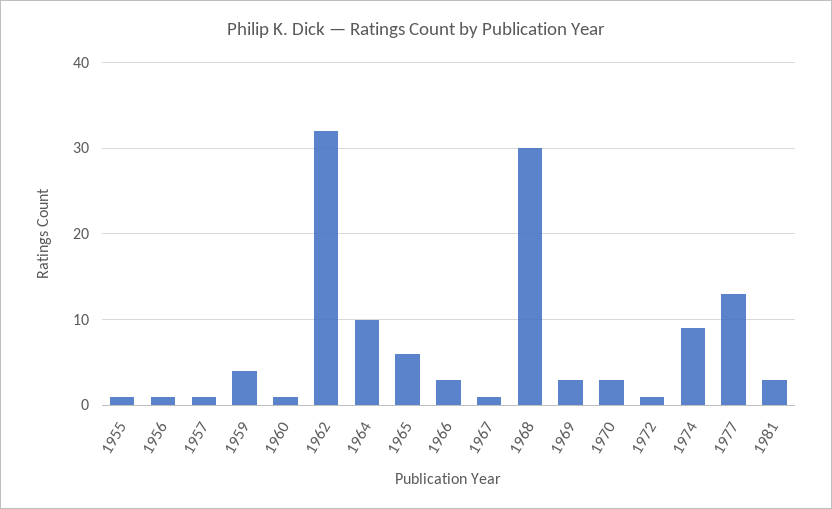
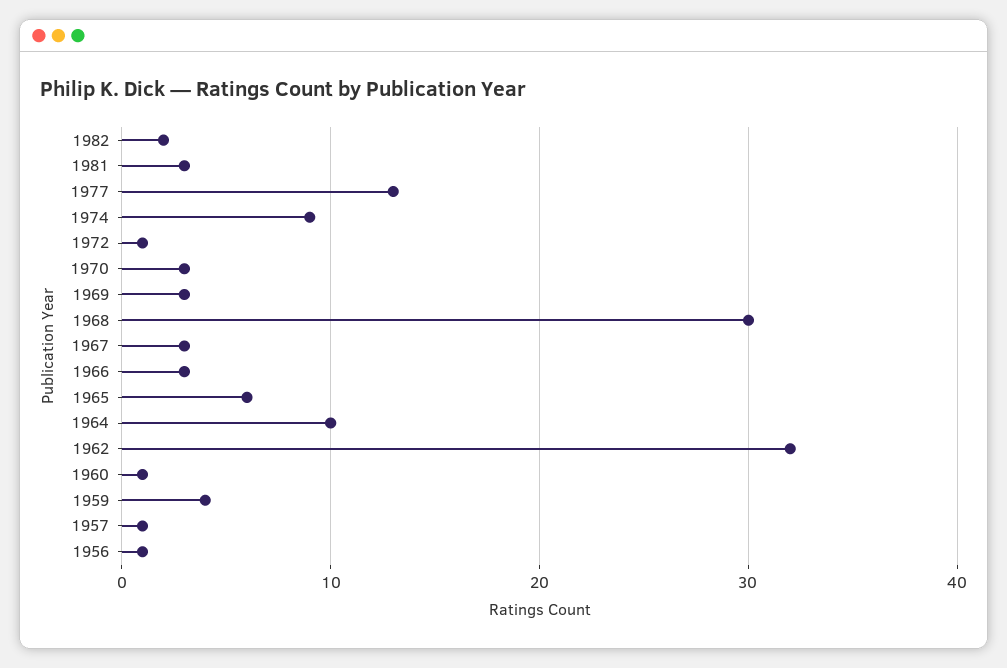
1955: 1 -> none
1967: 1 -> 3
1982: none -> 2

